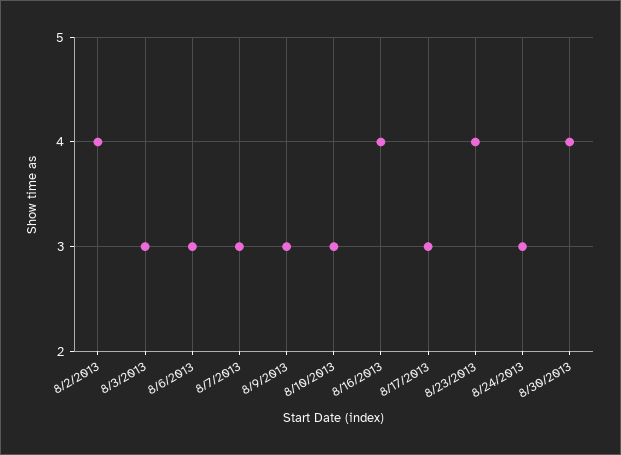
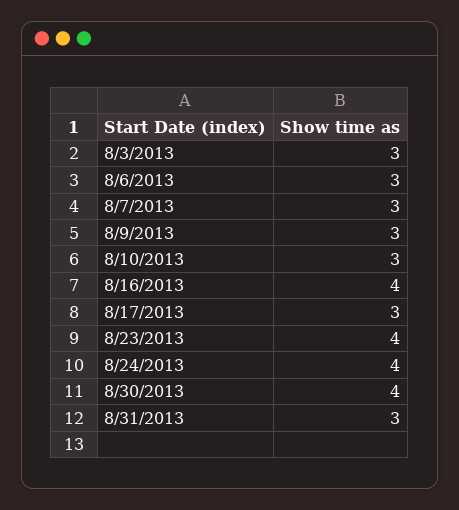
8/2/2013: 4 -> none
8/24/2013: 3 -> 4
8/31/2013: none -> 3

